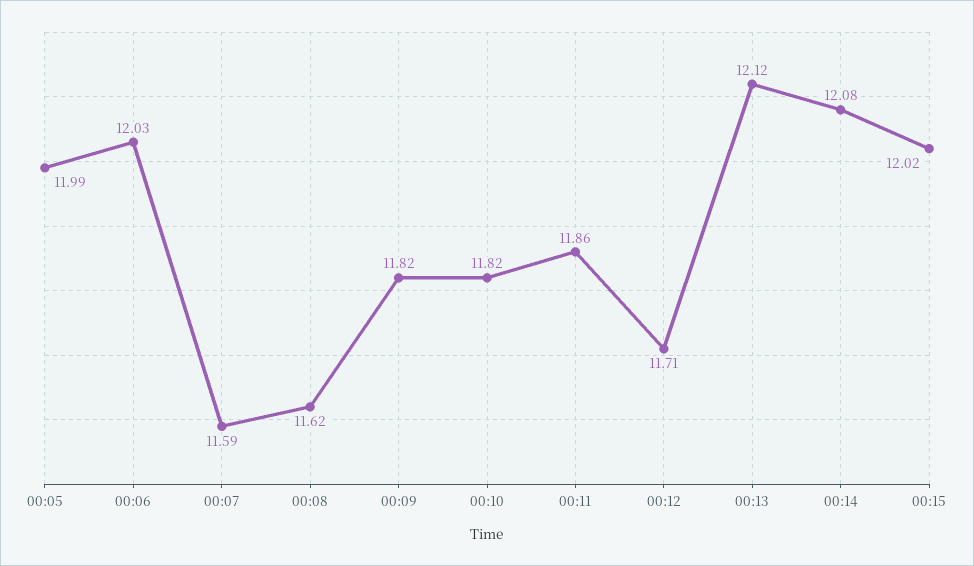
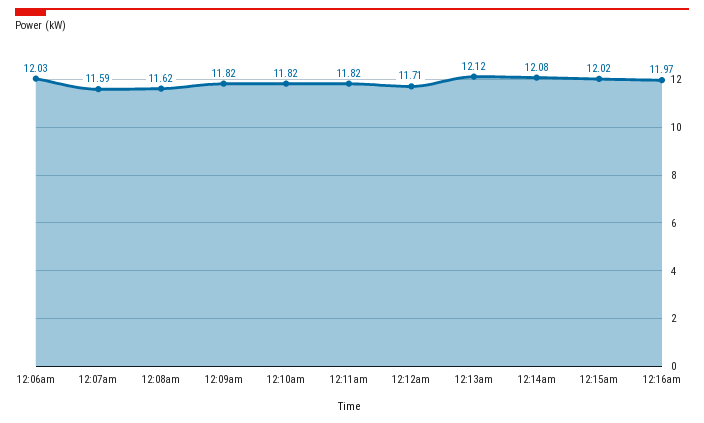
00:05: 11.99 -> none
00:11: 11.86 -> 11.82
12:16am: none -> 11.97

